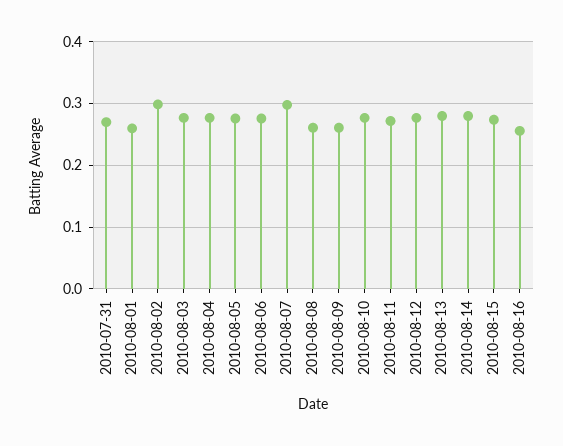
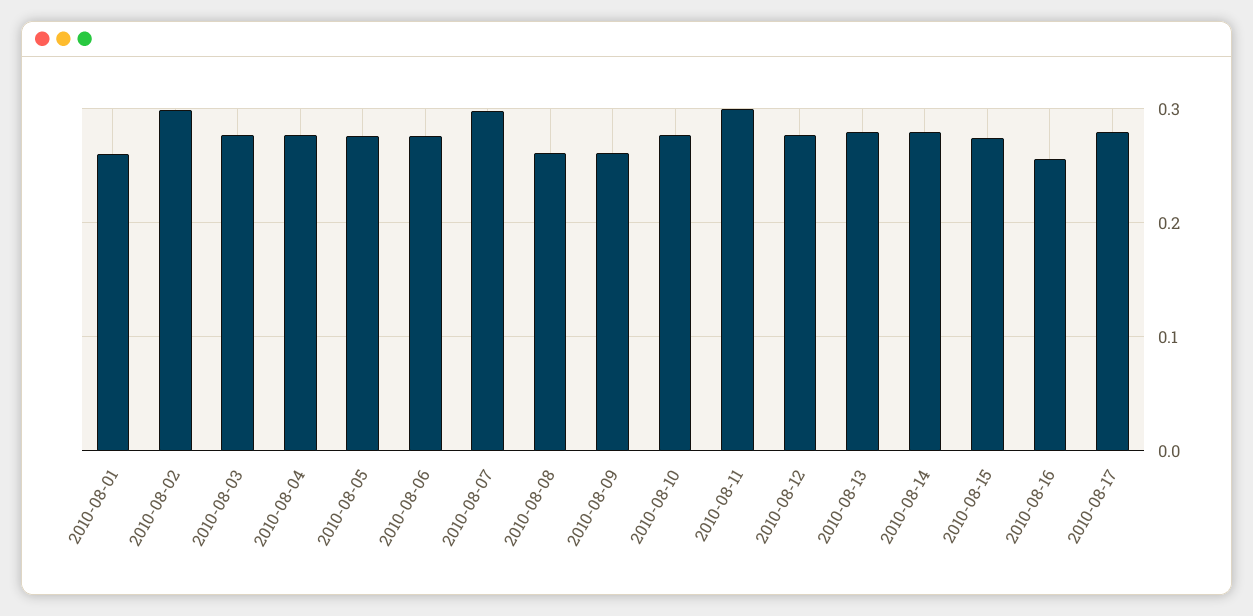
2010-07-31: 0.27 -> none
2010-08-11: 0.27 -> 0.3
2010-08-17: none -> 0.28

